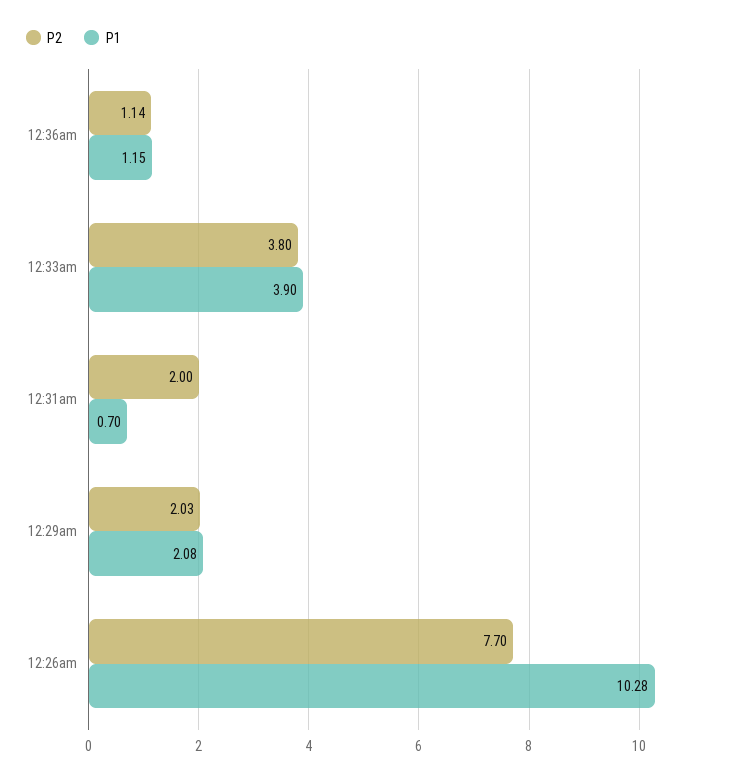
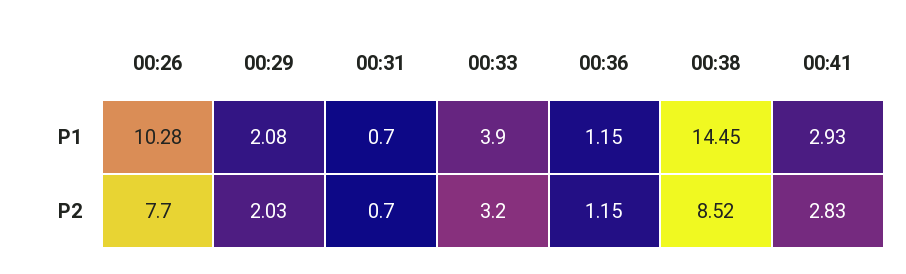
P2, 12:36am: 1.14 -> 1.15
P2, 12:33am: 3.8 -> 3.2
P2, 12:31am: 2 -> 0.7
P1, 00:38: none -> 14.45
P1, 00:41: none -> 2.93
P2, 00:38: none -> 8.52
P2, 00:41: none -> 2.83

